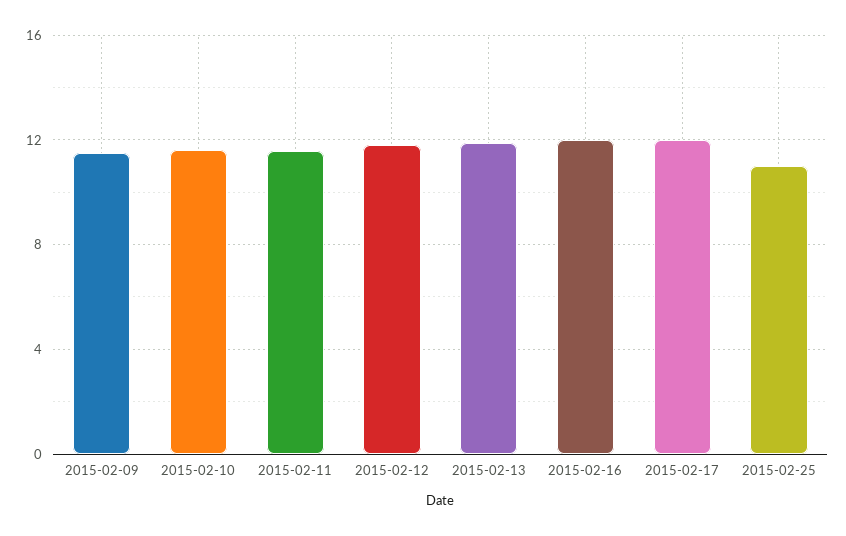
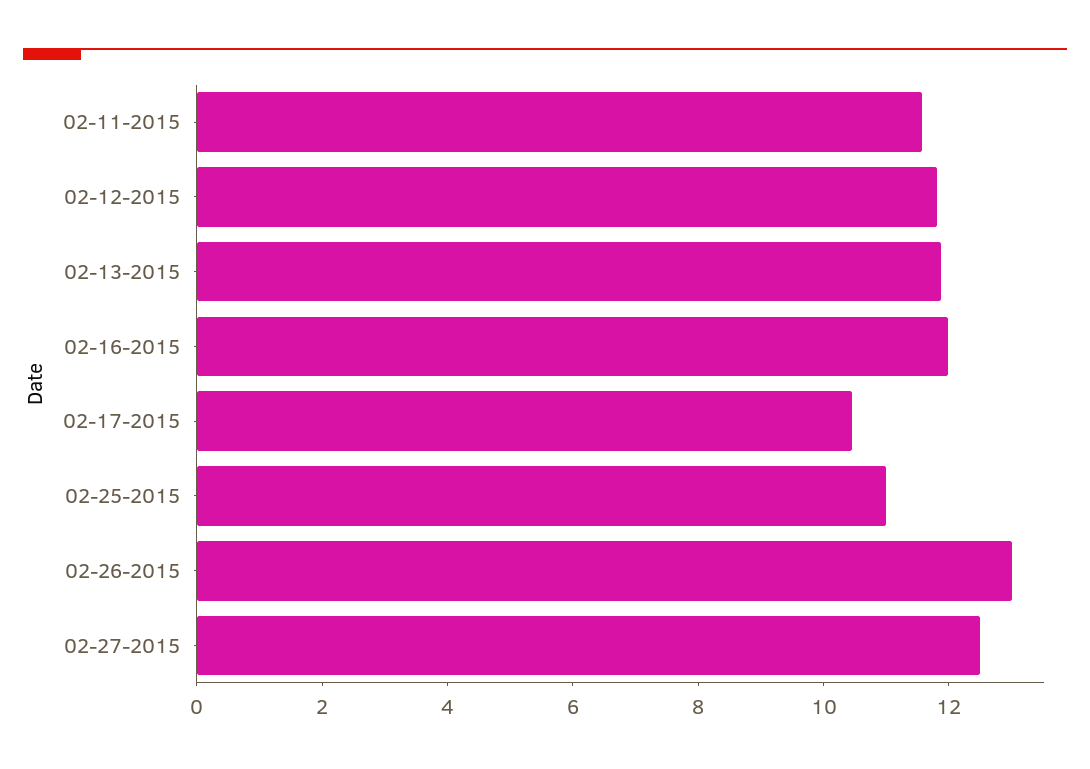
2015-02-09: 11.5 -> none
2015-02-10: 11.5 -> none
2015-02-17: 12 -> 10.5
02-26-2015: none -> 13
02-27-2015: none -> 12.5

